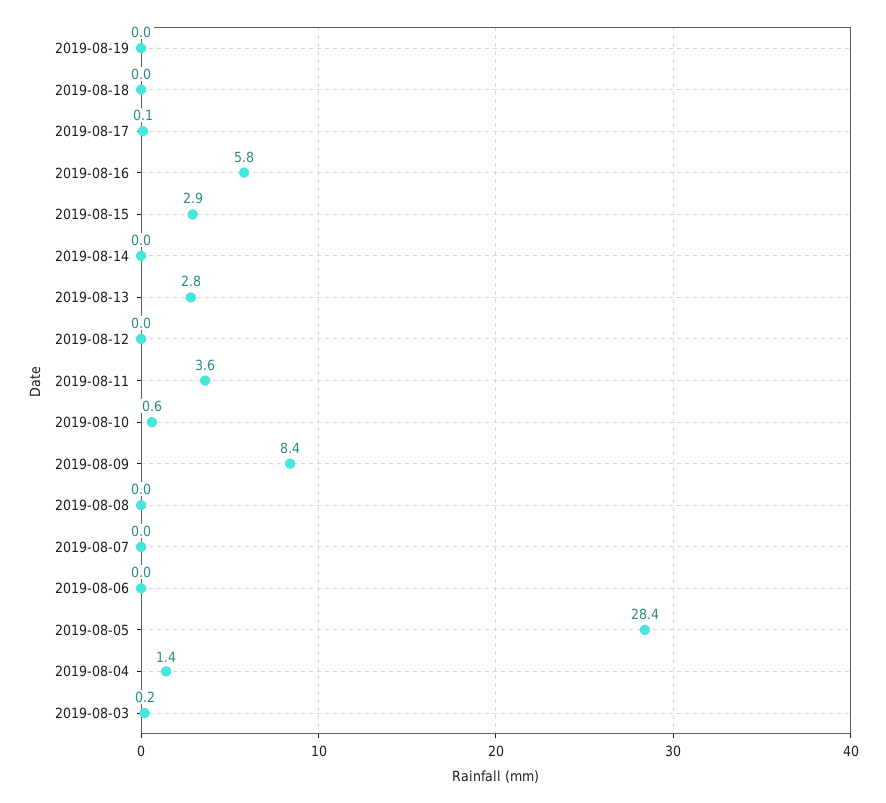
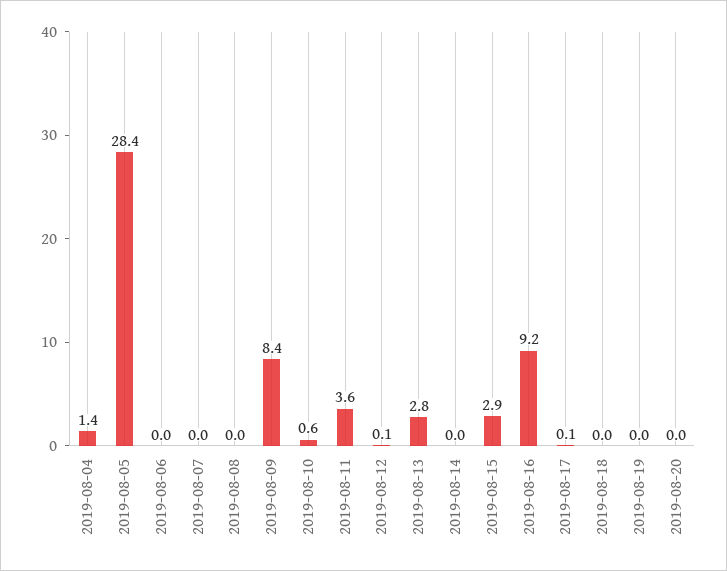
2019-08-16: 5.8 -> 9.2
2019-08-12: 0 -> 0.1
2019-08-03: 0.2 -> none
2019-08-20: none -> 0

